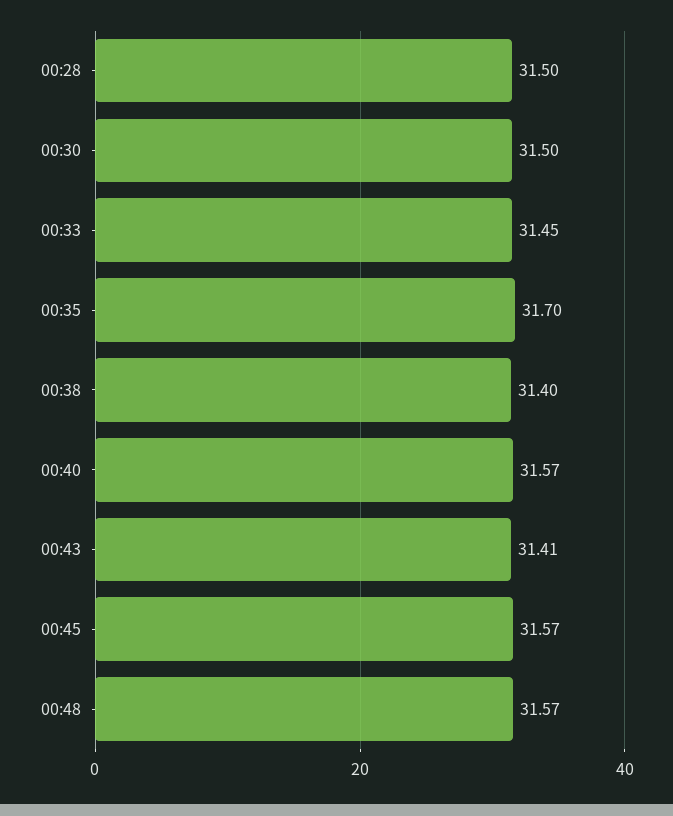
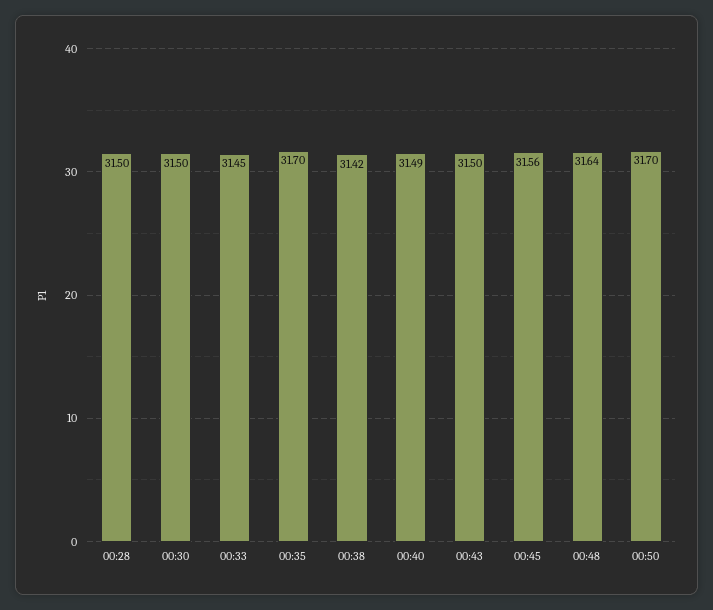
00:38: 31.4 -> 31.42
00:40: 31.57 -> 31.49
00:43: 31.41 -> 31.5
00:45: 31.57 -> 31.56
00:48: 31.57 -> 31.64
00:50: none -> 31.7

